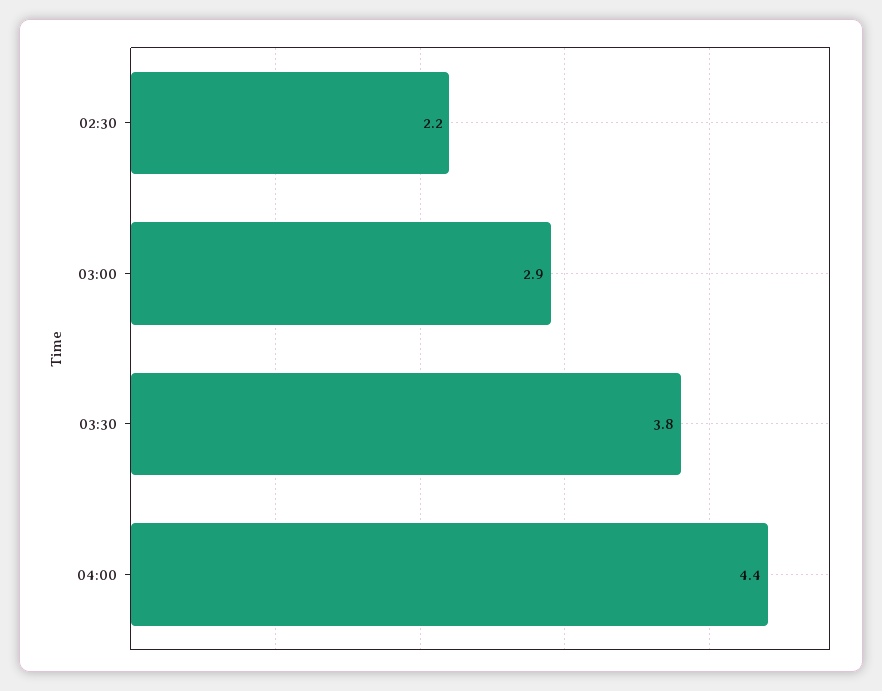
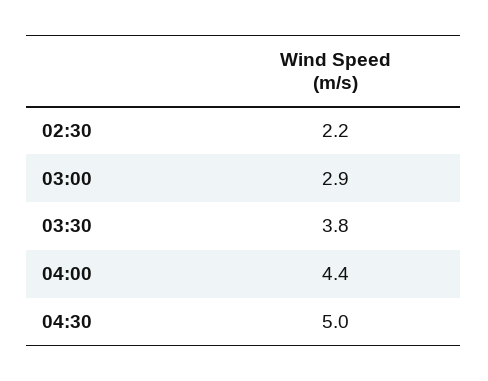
04:30: none -> 5

